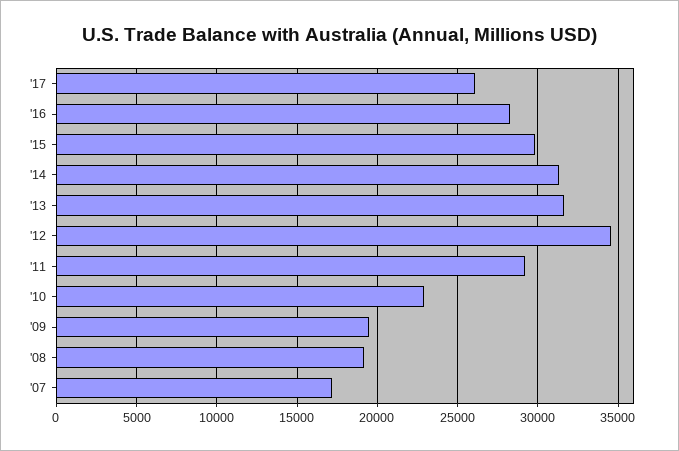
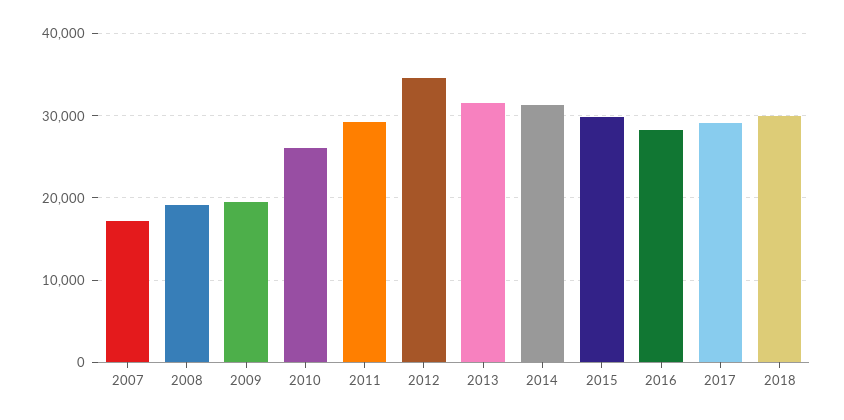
'17: 26000 -> 29000
'10: 23000 -> 26000
2018: none -> 30000

